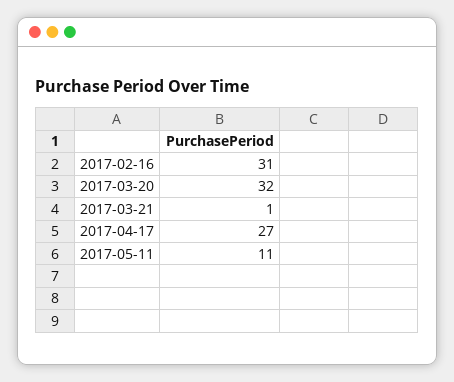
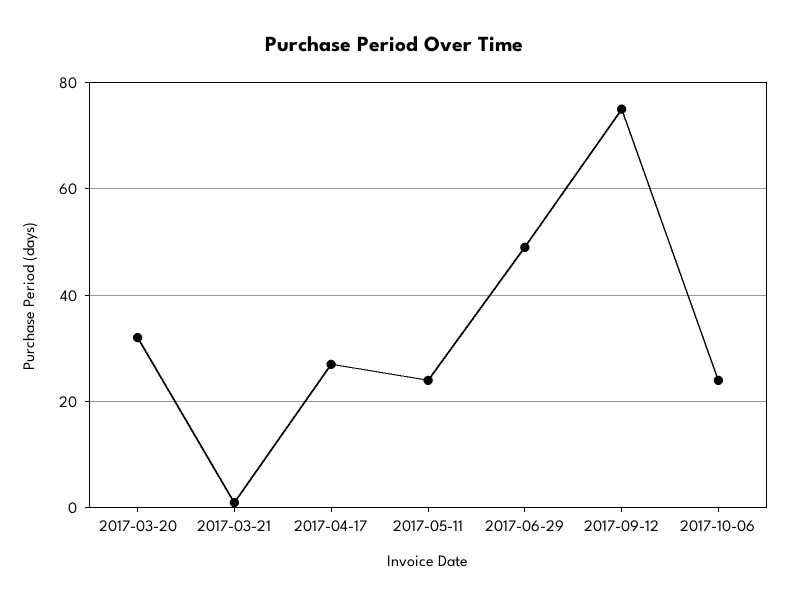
2017-02-16: 31 -> none
2017-05-11: 11 -> 25
2017-06-29: none -> 50
2017-09-12: none -> 75
2017-10-06: none -> 25

